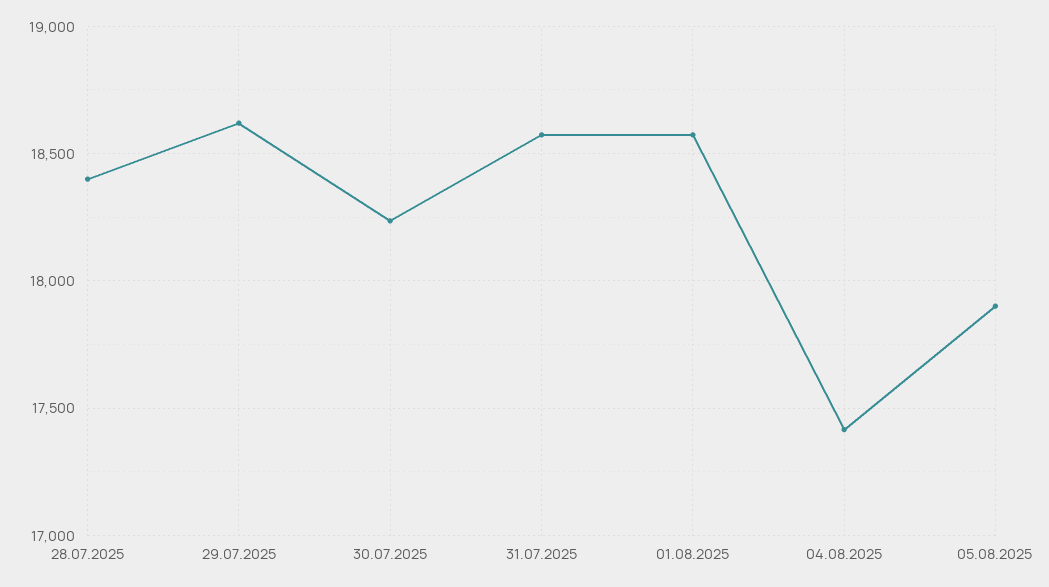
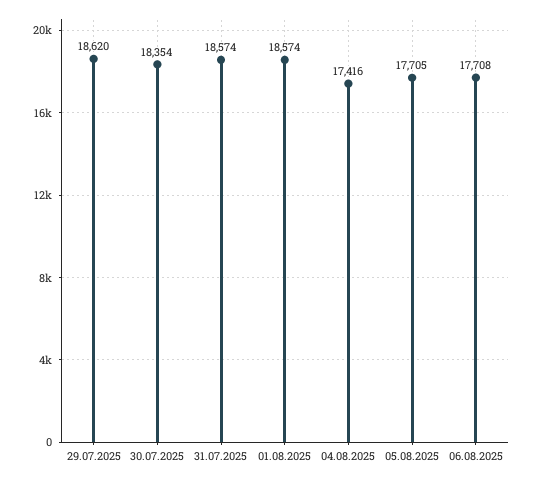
28.07.2025: 18400 -> none
30.07.2025: 18250 -> 18354
05.08.2025: 17900 -> 17705
06.08.2025: none -> 17708

